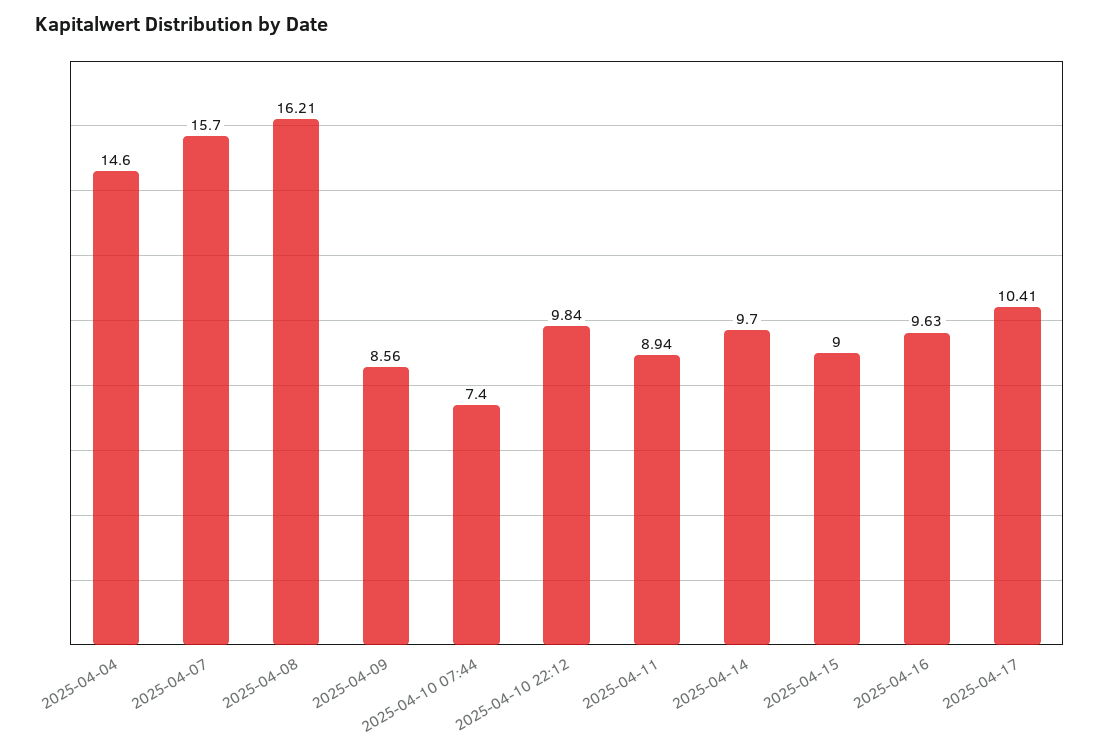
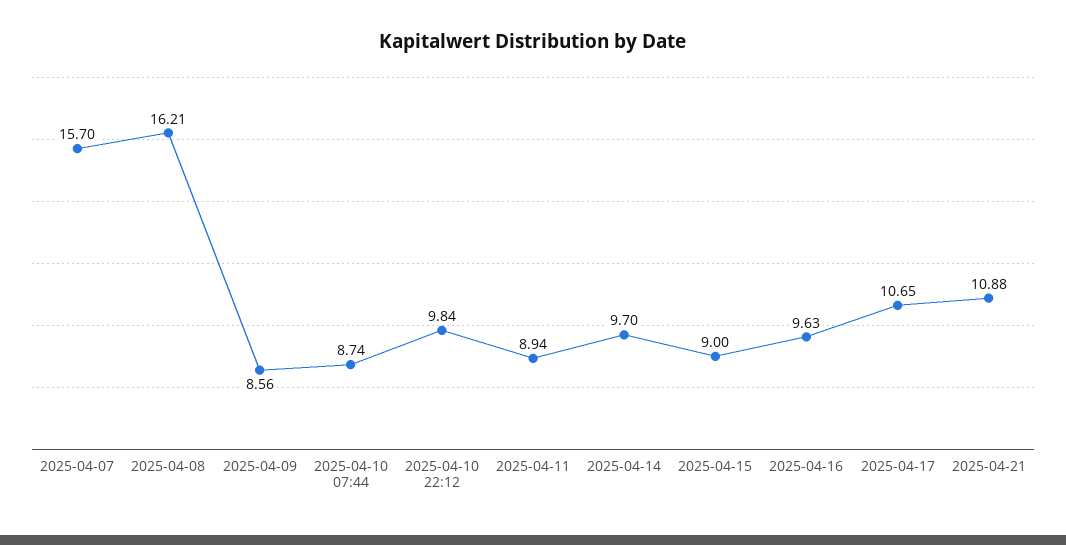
2025-04-04: 14.6 -> none
2025-04-10 07:44: 7.4 -> 8.74
2025-04-17: 10.41 -> 10.65
2025-04-21: none -> 10.88

